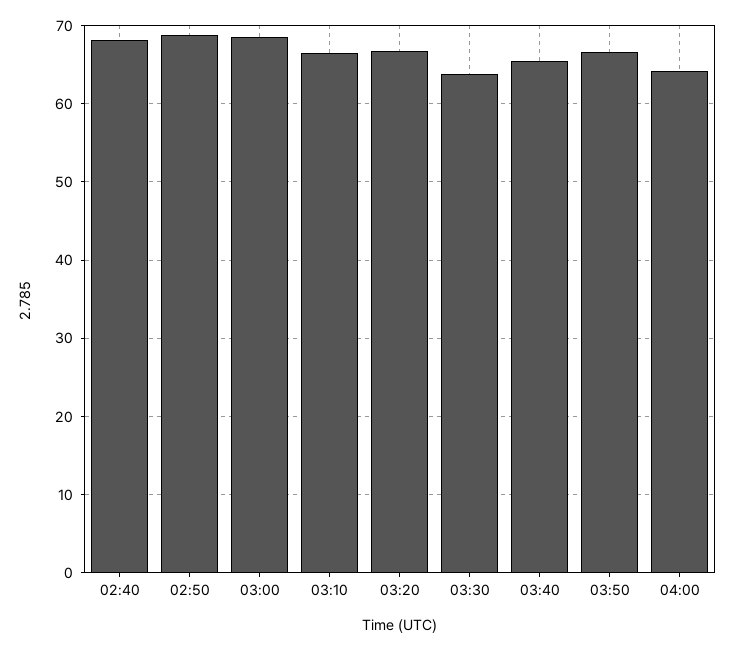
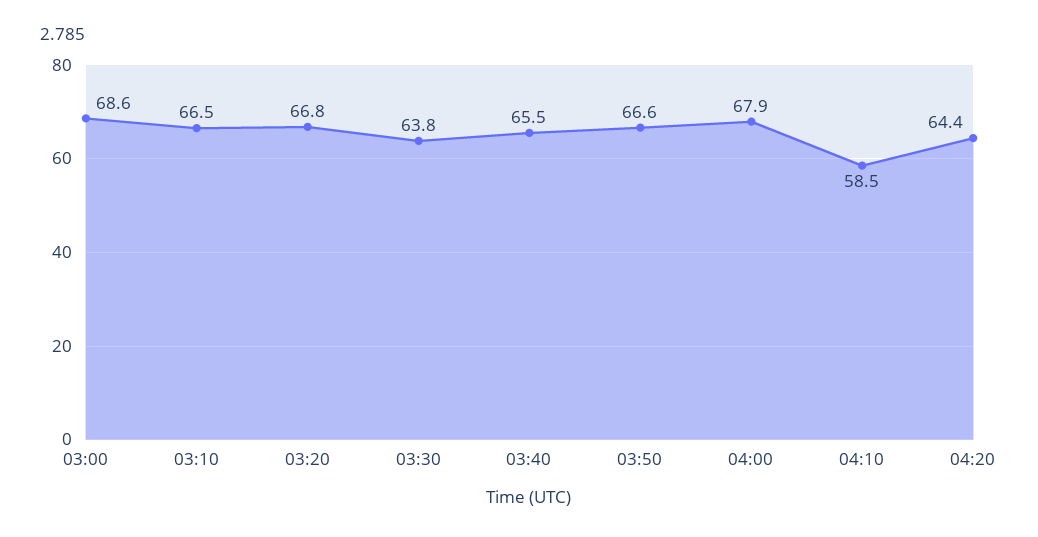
02:40: 68 -> none
02:50: 69 -> none
04:00: 64 -> 67.9
04:10: none -> 58.5
04:20: none -> 64.4

